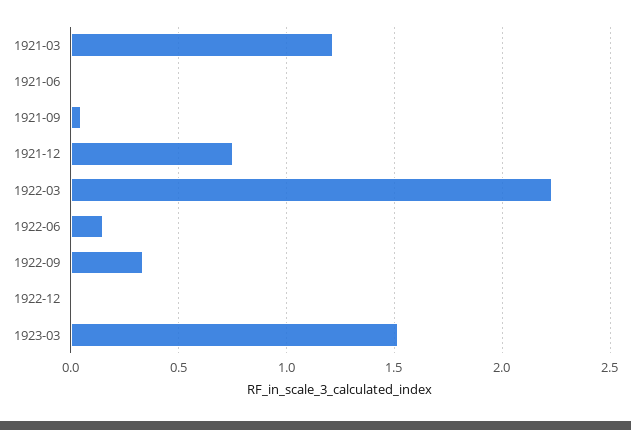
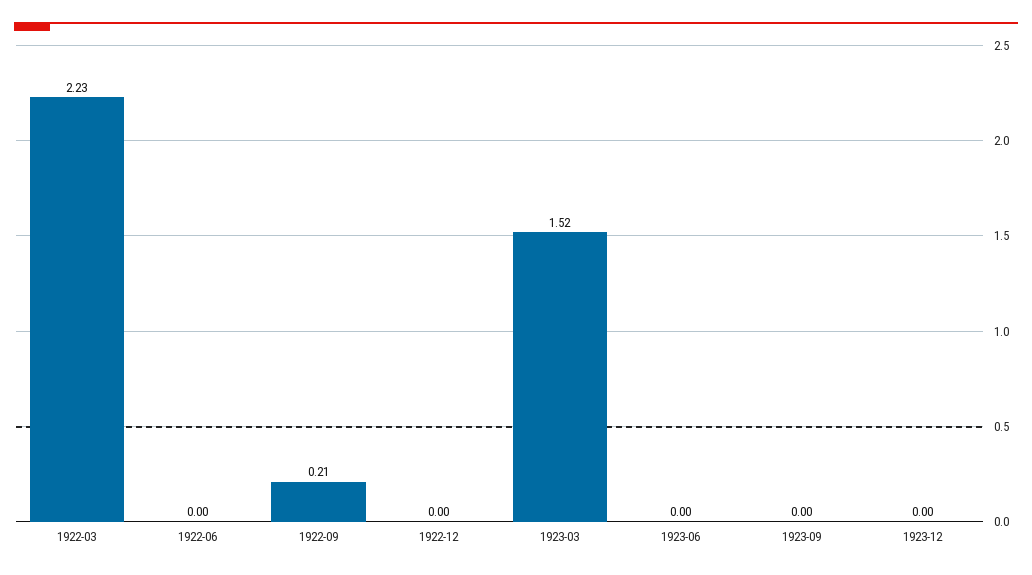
1921-03: 1.2 -> none
1921-06: 0 -> none
1921-09: 0.05 -> none
1921-12: 0.75 -> none
1922-06: 0.15 -> 0
1922-09: 0.35 -> 0.21
1923-06: none -> 0
1923-09: none -> 0
1923-12: none -> 0

